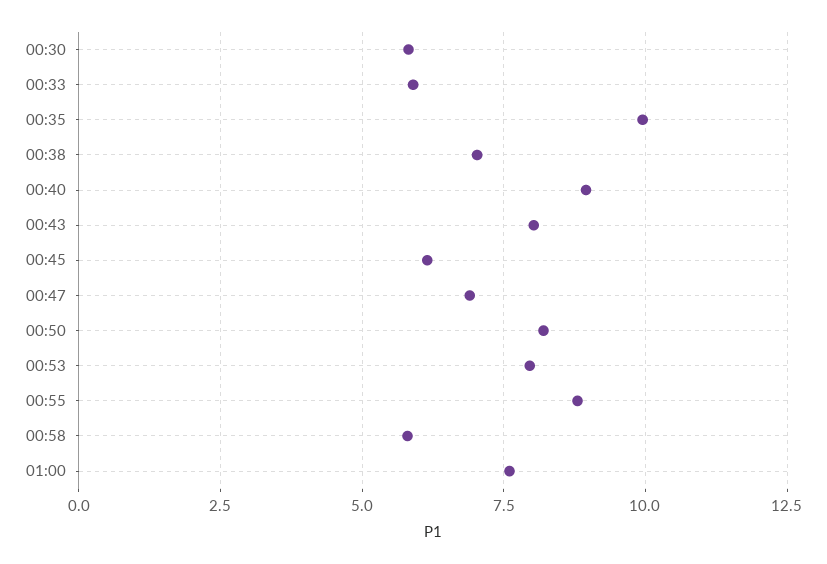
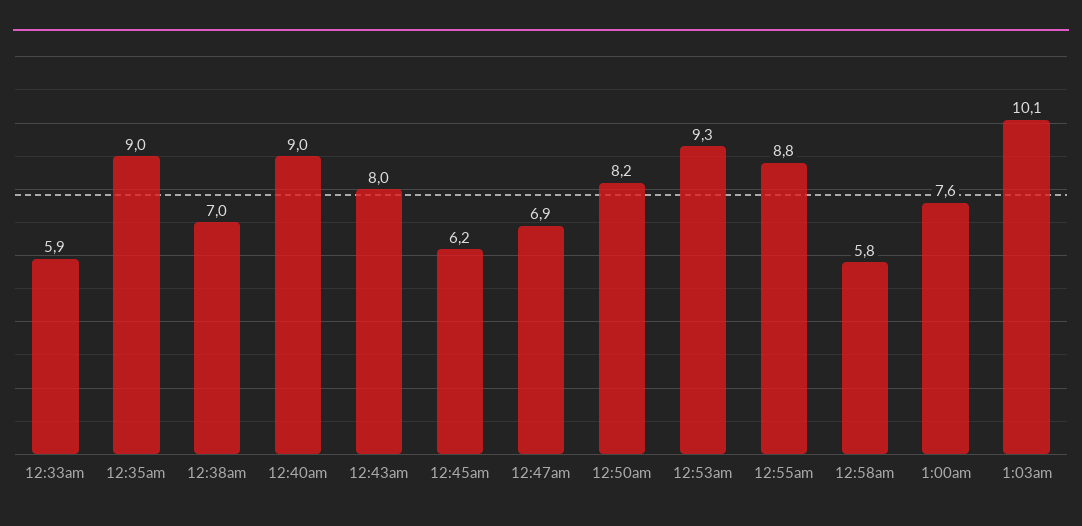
00:30: 5.75 -> none
00:35: 10 -> 9
00:53: 8 -> 9.3
1:03am: none -> 10.1

